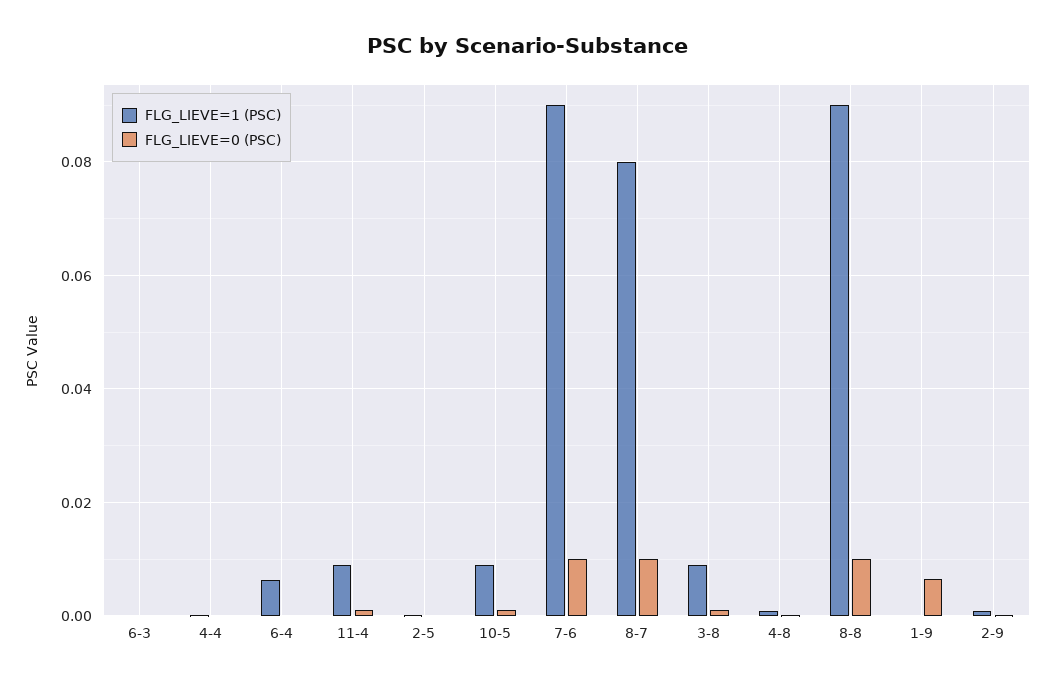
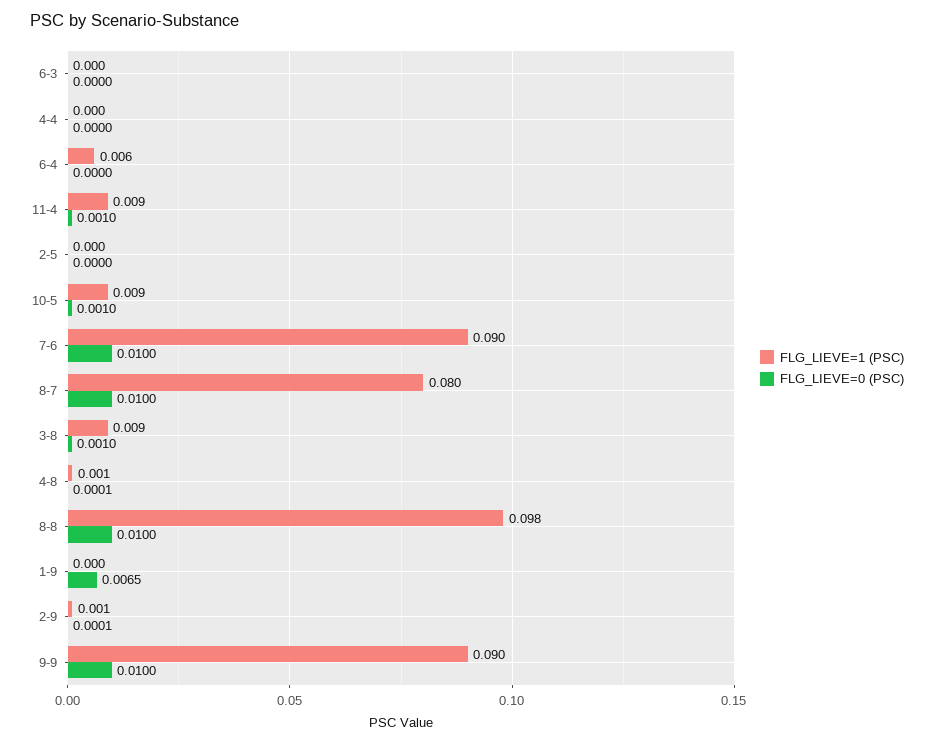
FLG_LIEVE=1 (PSC), 8-8: 0.09 -> 0.098
FLG_LIEVE=1 (PSC), 9-9: none -> 0.09
FLG_LIEVE=0 (PSC), 9-9: none -> 0.01

